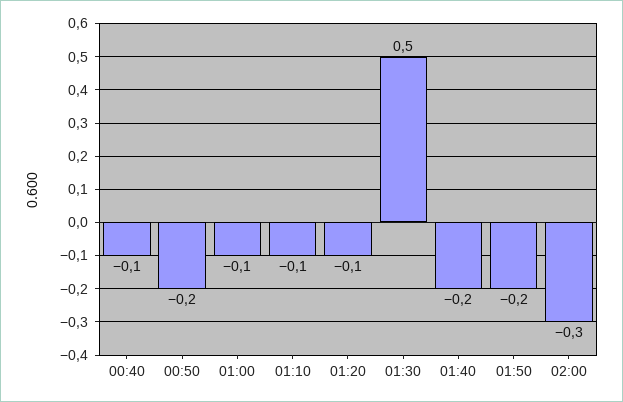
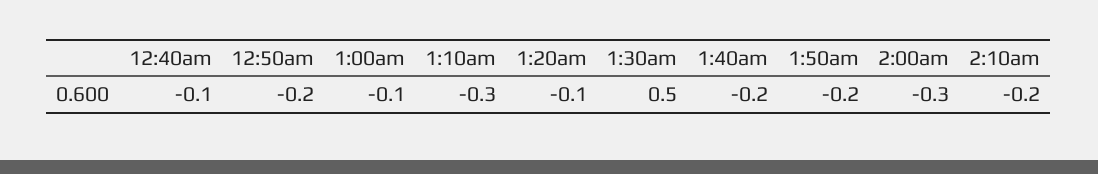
01:10: -0.1 -> -0.3
2:10am: none -> -0.2

